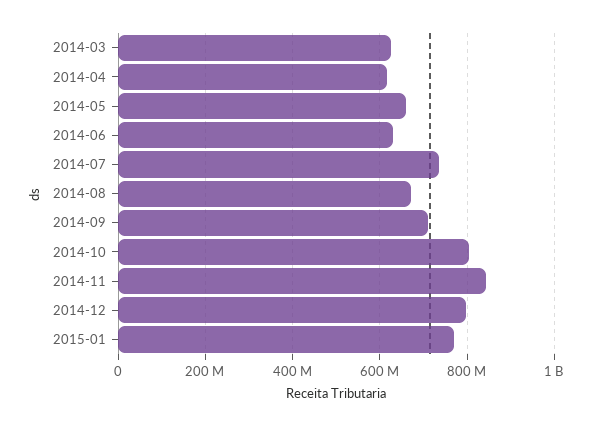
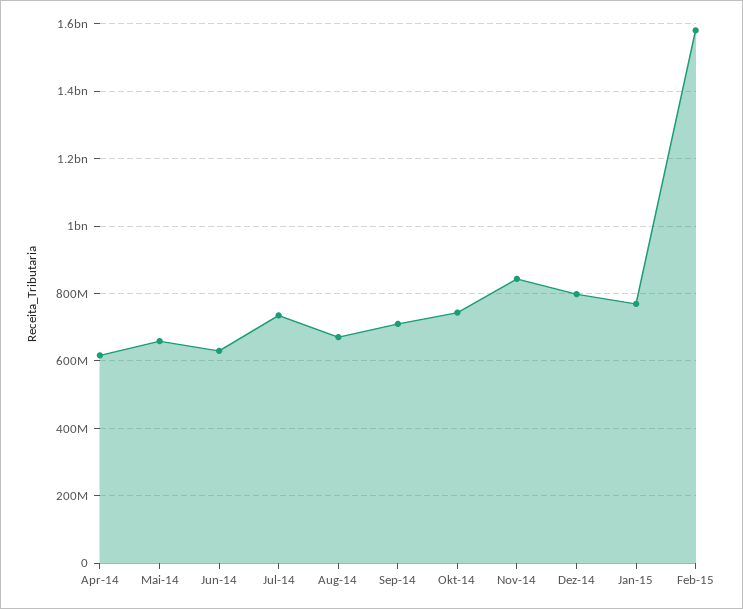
2014-03: 620000000 -> none
2014-10: 800000000 -> 740000000
Feb-15: none -> 1580000000

